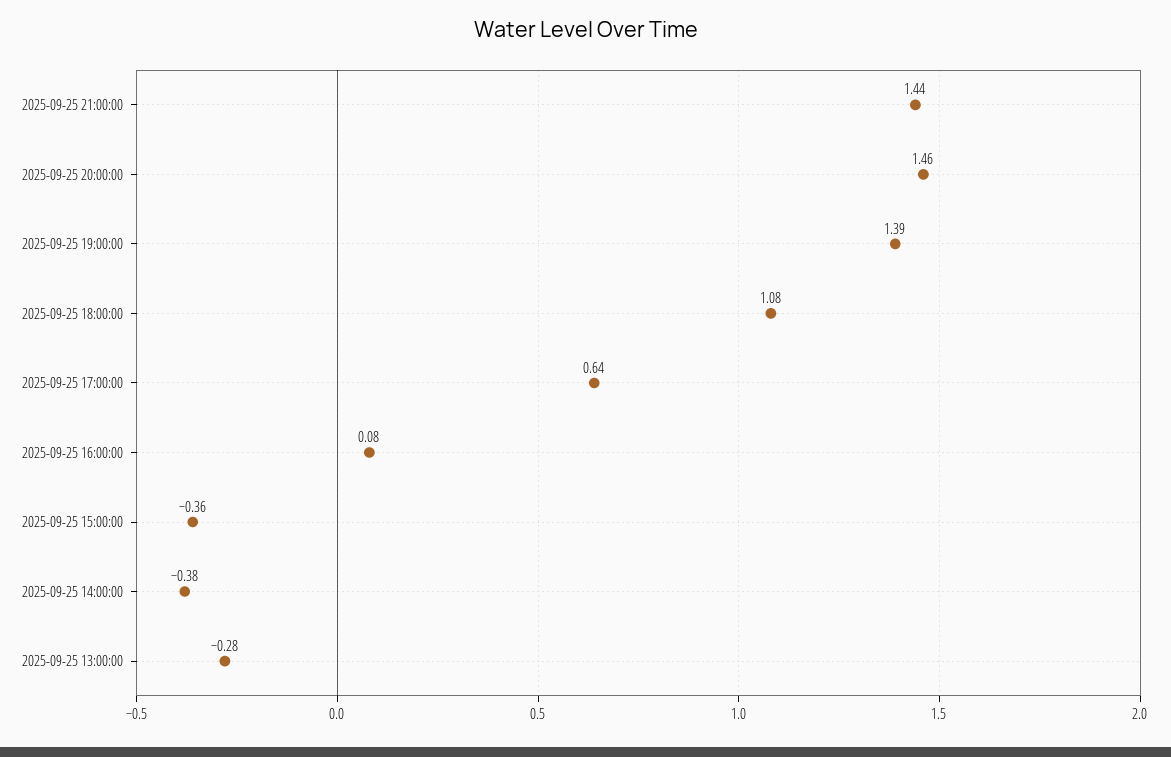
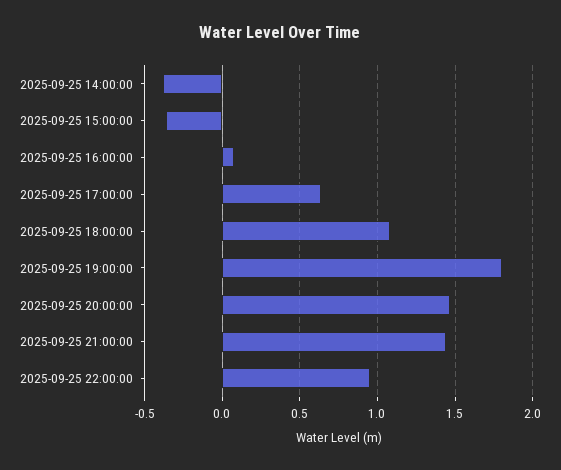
2025-09-25 19:00:00: 1.39 -> 1.8
2025-09-25 13:00:00: -0.28 -> none
2025-09-25 22:00:00: none -> 0.95

